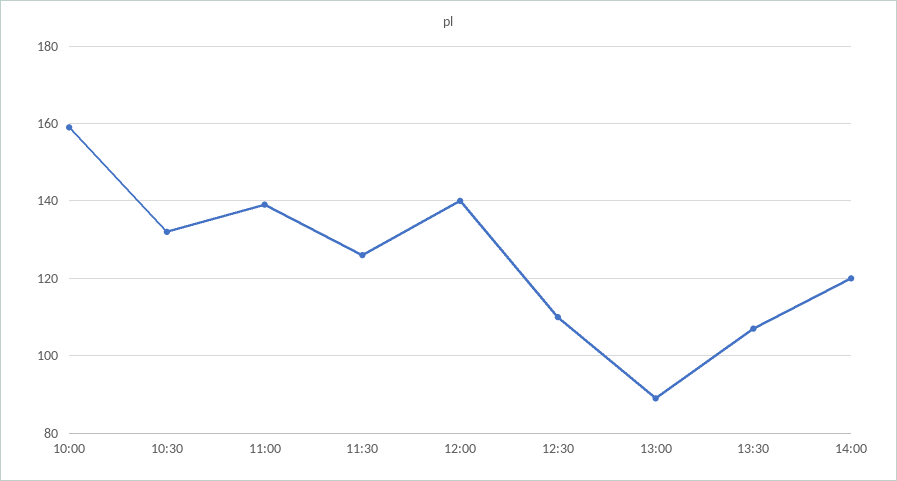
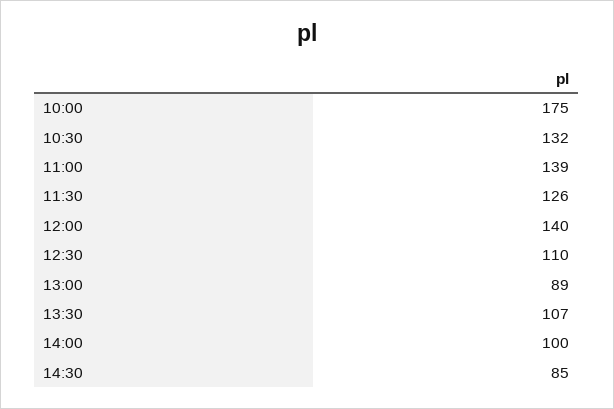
10:00: 160 -> 175
14:00: 120 -> 100
14:30: none -> 85

